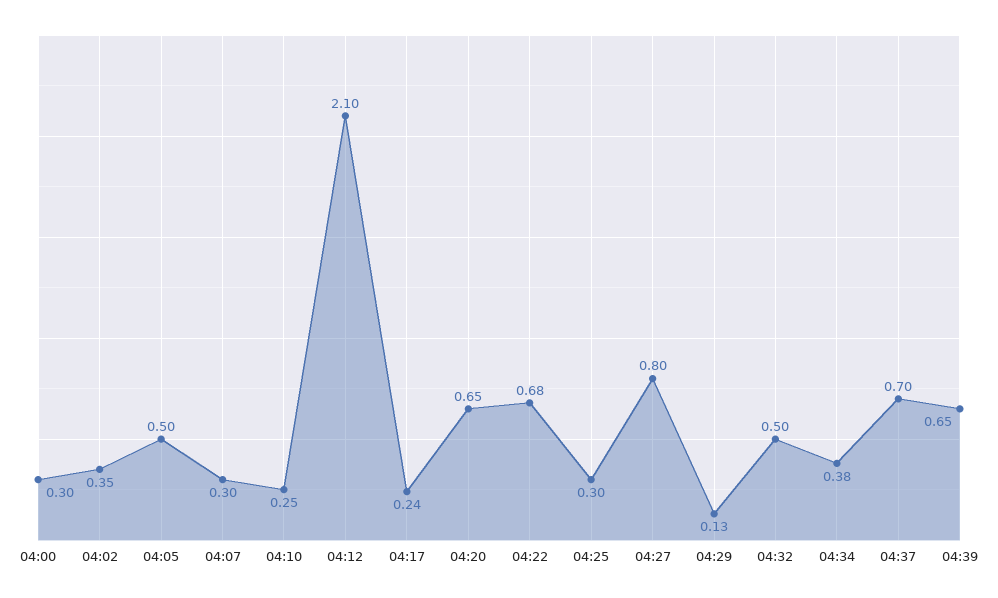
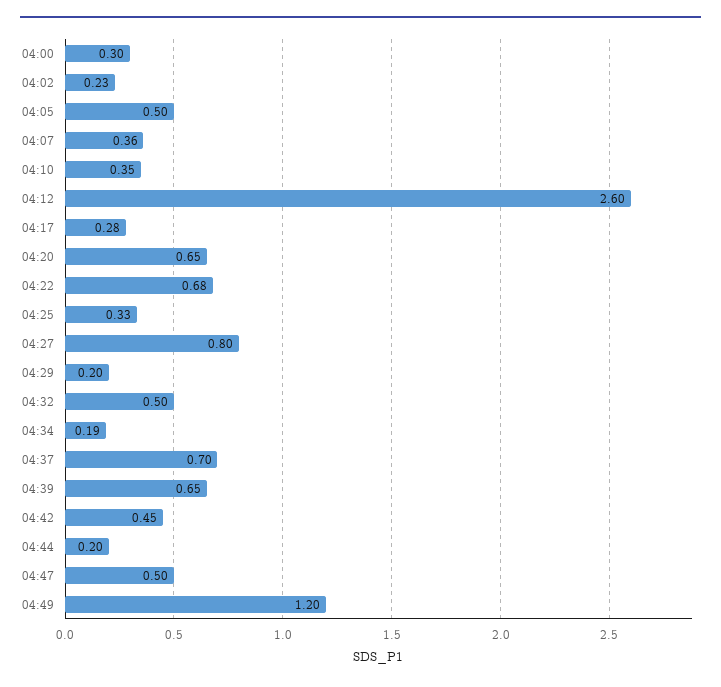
04:02: 0.35 -> 0.23
04:07: 0.3 -> 0.36
04:10: 0.25 -> 0.35
04:12: 2.1 -> 2.6
04:17: 0.24 -> 0.28
04:25: 0.3 -> 0.33
04:29: 0.13 -> 0.2
04:34: 0.38 -> 0.19
04:42: none -> 0.45
04:44: none -> 0.2
04:47: none -> 0.5
04:49: none -> 1.2

